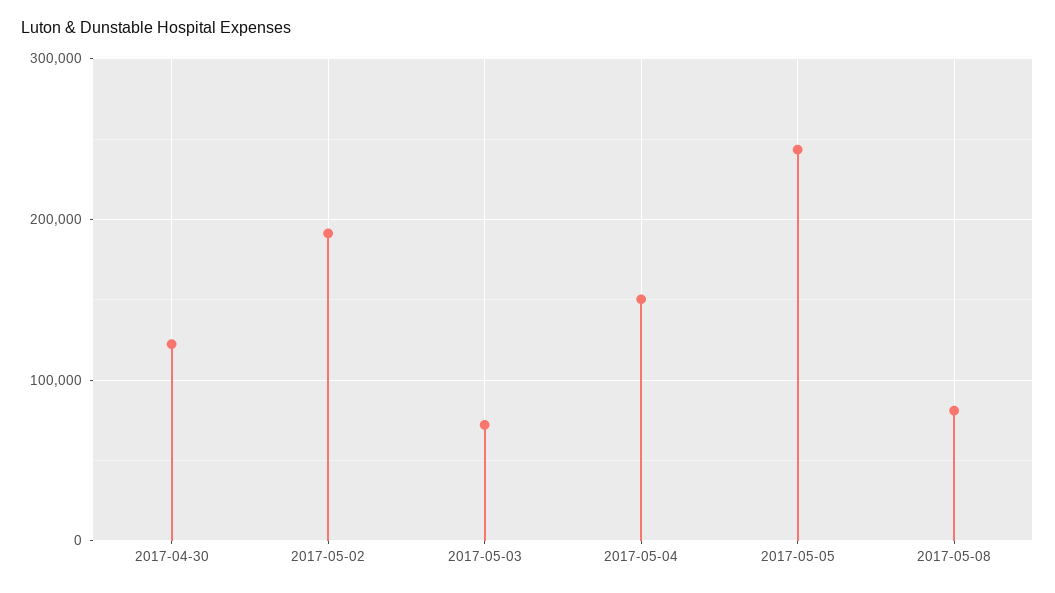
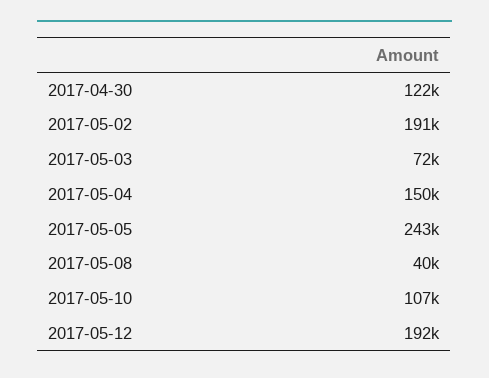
2017-05-08: 80000 -> 40000
2017-05-10: none -> 107000
2017-05-12: none -> 192000

